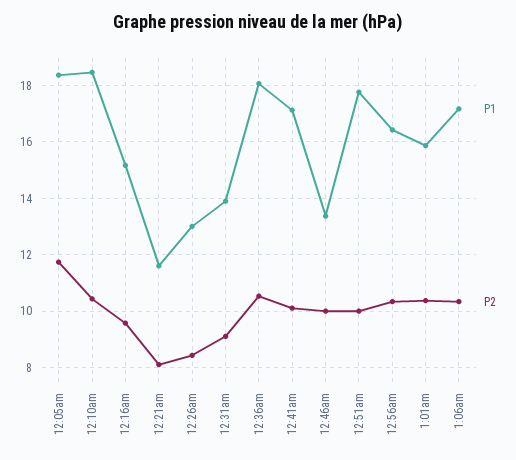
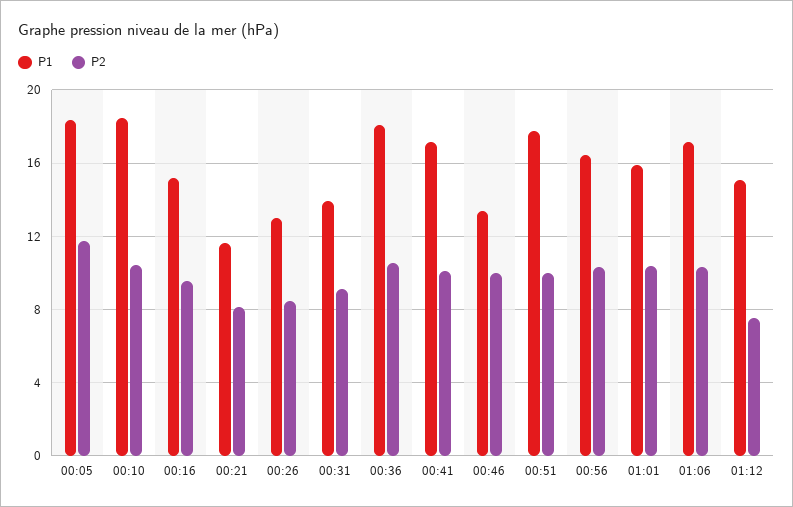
P1, 01:12: none -> 15
P2, 01:12: none -> 7.5

